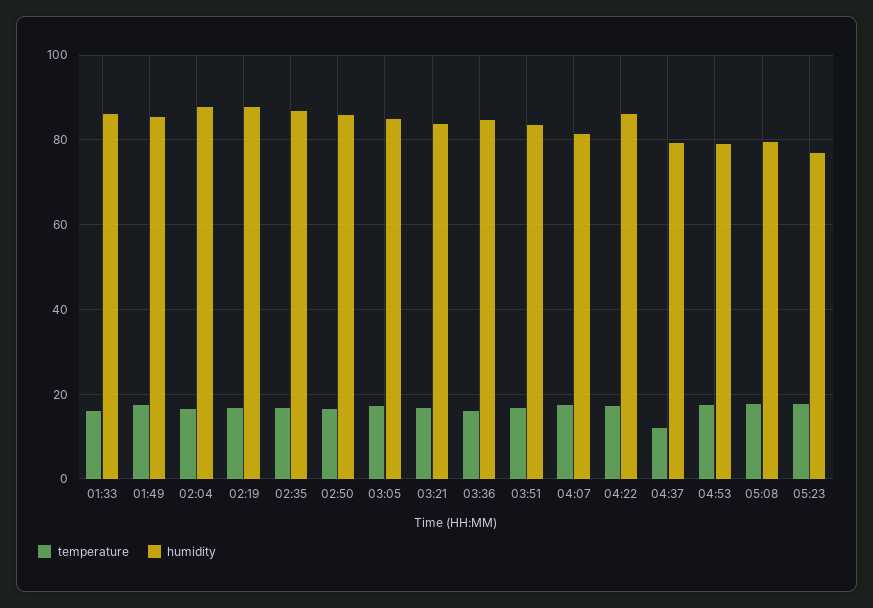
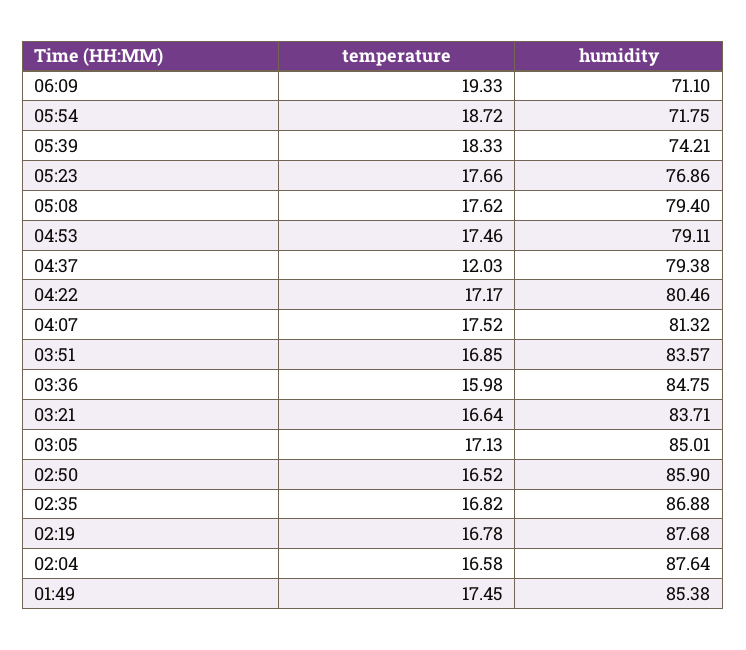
temperature, 01:33: 16 -> none
humidity, 01:33: 86 -> none
humidity, 04:22: 86 -> 80.46
temperature, 06:09: none -> 19.33
humidity, 06:09: none -> 71.1
temperature, 05:54: none -> 18.72
humidity, 05:54: none -> 71.75
temperature, 05:39: none -> 18.33
humidity, 05:39: none -> 74.21

